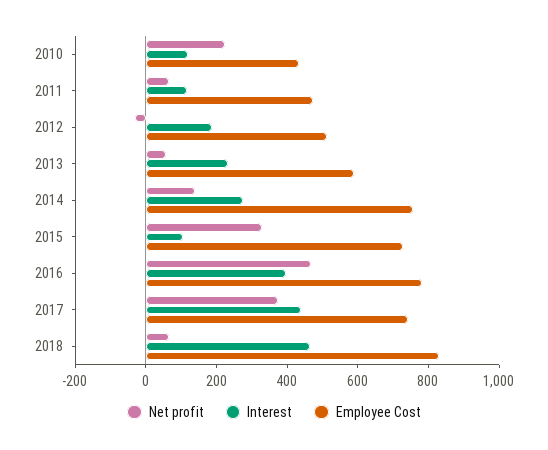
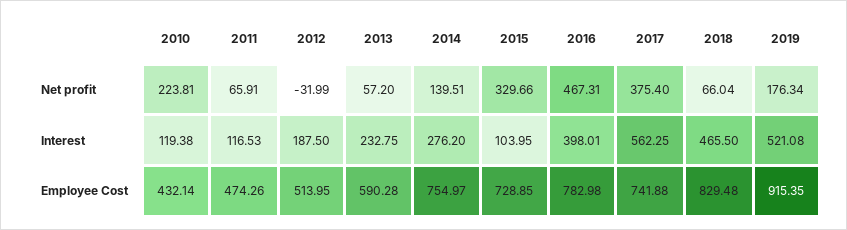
Interest, 2017: 450 -> 562.25
Net profit, 2019: none -> 176.34
Interest, 2019: none -> 521.08
Employee Cost, 2019: none -> 915.35

